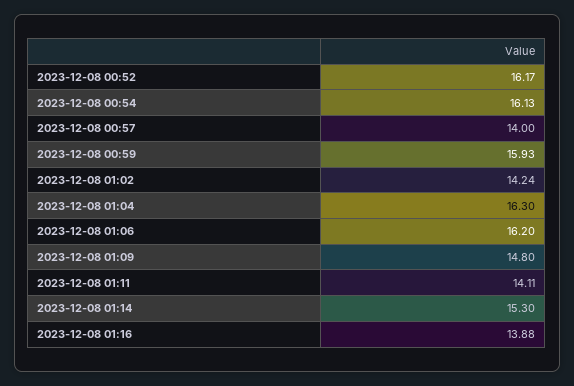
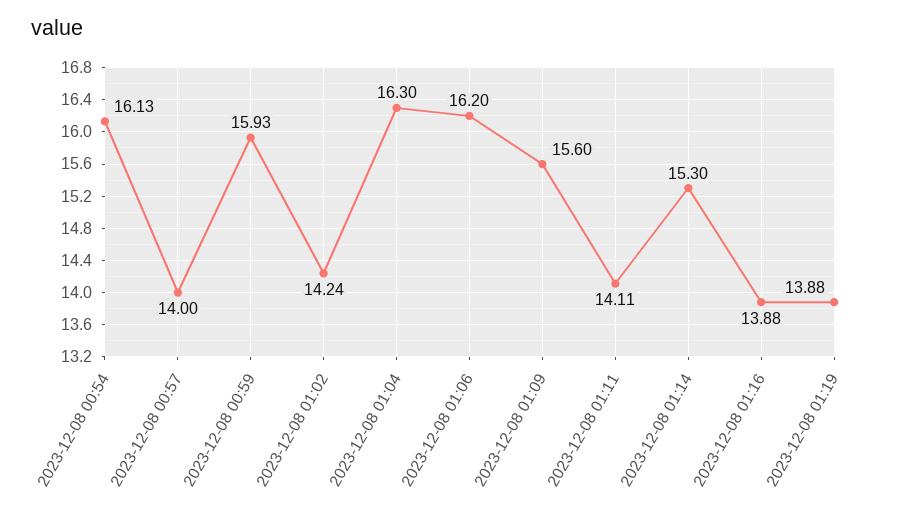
2023-12-08 00:52: 16.17 -> none
2023-12-08 01:09: 14.8 -> 15.6
2023-12-08 01:19: none -> 13.88

